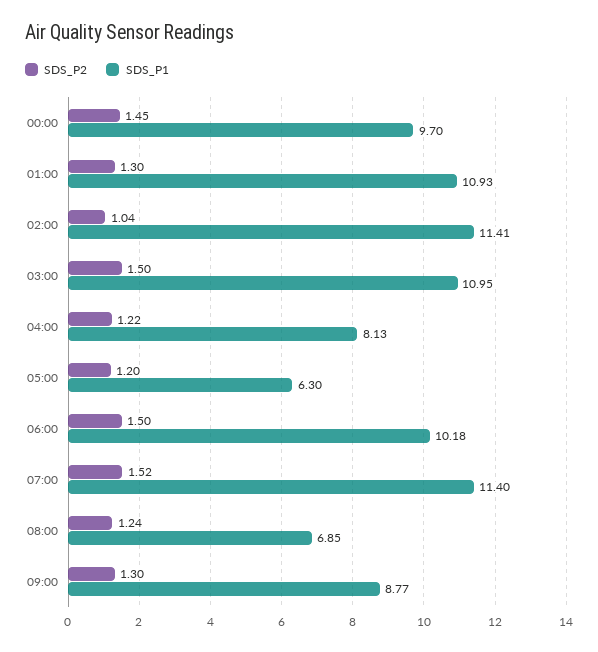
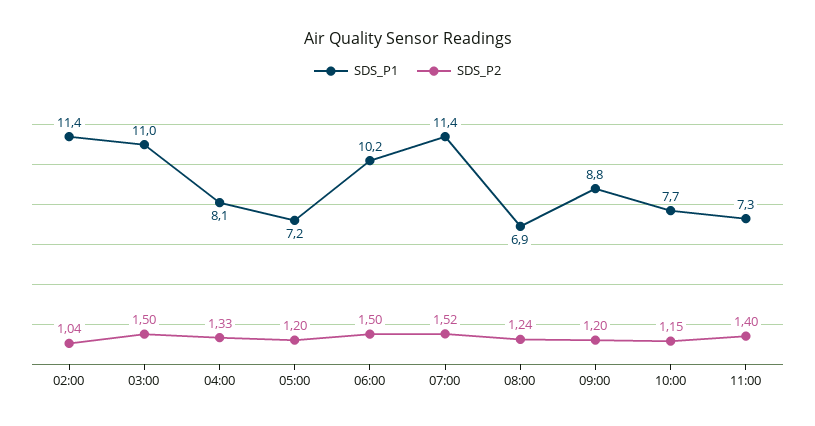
SDS_P2, 00:00: 1.45 -> none
SDS_P1, 00:00: 9.7 -> none
SDS_P2, 01:00: 1.3 -> none
SDS_P1, 01:00: 10.93 -> none
SDS_P2, 04:00: 1.22 -> 1.33
SDS_P1, 05:00: 6.3 -> 7.2
SDS_P2, 09:00: 1.3 -> 1.2
SDS_P1, 10:00: none -> 7.7
SDS_P2, 10:00: none -> 1.15
SDS_P1, 11:00: none -> 7.3
SDS_P2, 11:00: none -> 1.4

